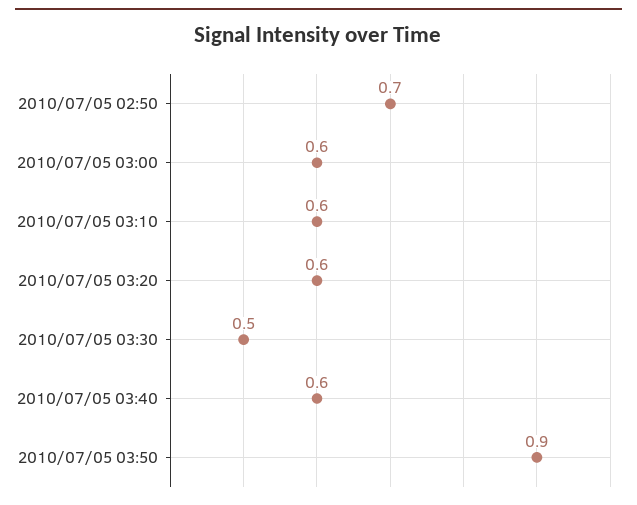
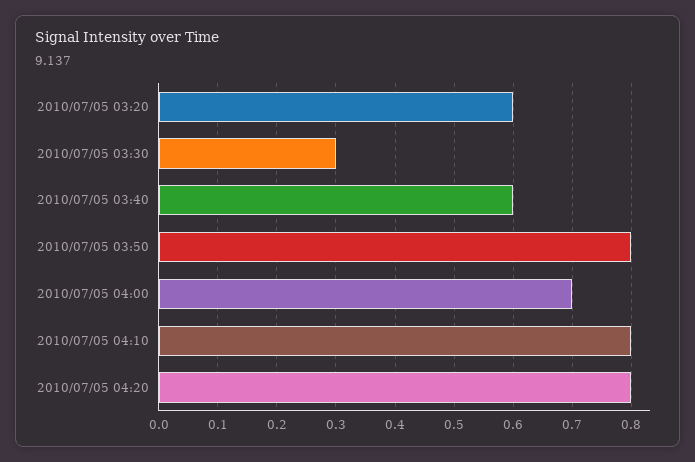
2010/07/05 02:50: 0.7 -> none
2010/07/05 03:00: 0.6 -> none
2010/07/05 03:10: 0.6 -> none
2010/07/05 03:30: 0.5 -> 0.3
2010/07/05 03:50: 0.9 -> 0.8
2010/07/05 04:00: none -> 0.7
2010/07/05 04:10: none -> 0.8
2010/07/05 04:20: none -> 0.8

